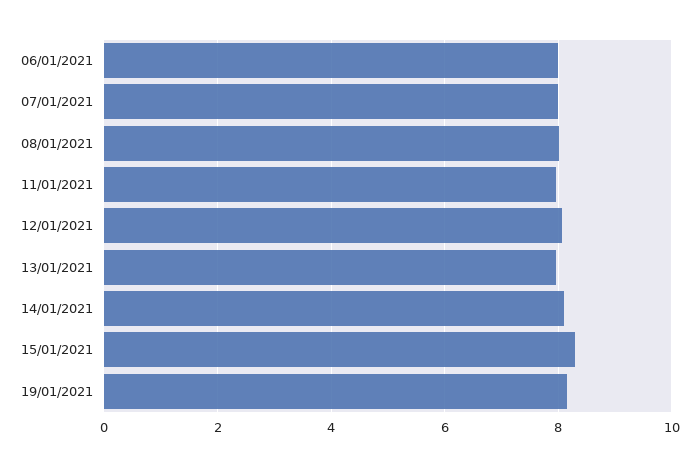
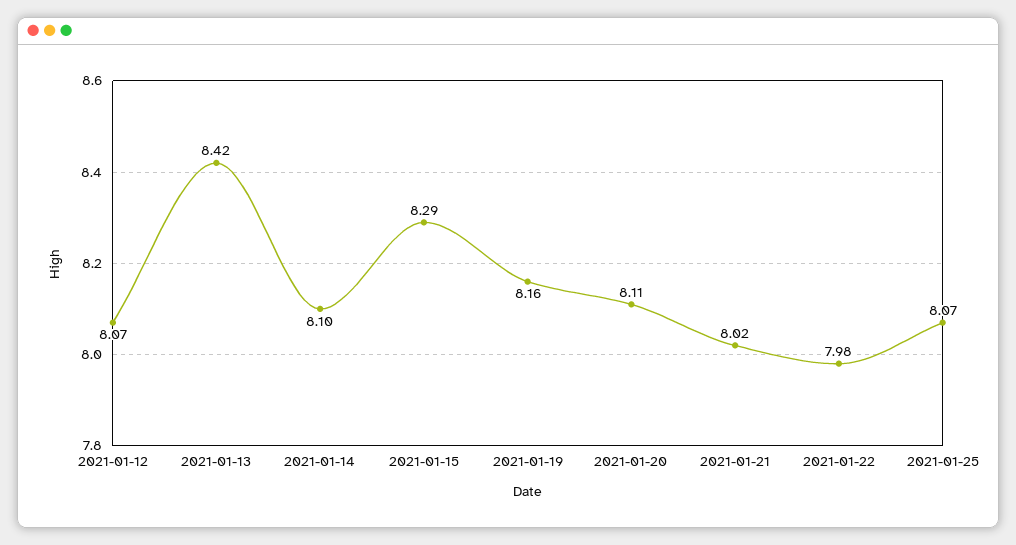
06/01/2021: 8 -> none
07/01/2021: 8 -> none
08/01/2021: 8 -> none
11/01/2021: 8 -> none
13/01/2021: 8 -> 8.42
2021-01-20: none -> 8.11
2021-01-21: none -> 8.02
2021-01-22: none -> 7.98
2021-01-25: none -> 8.07

